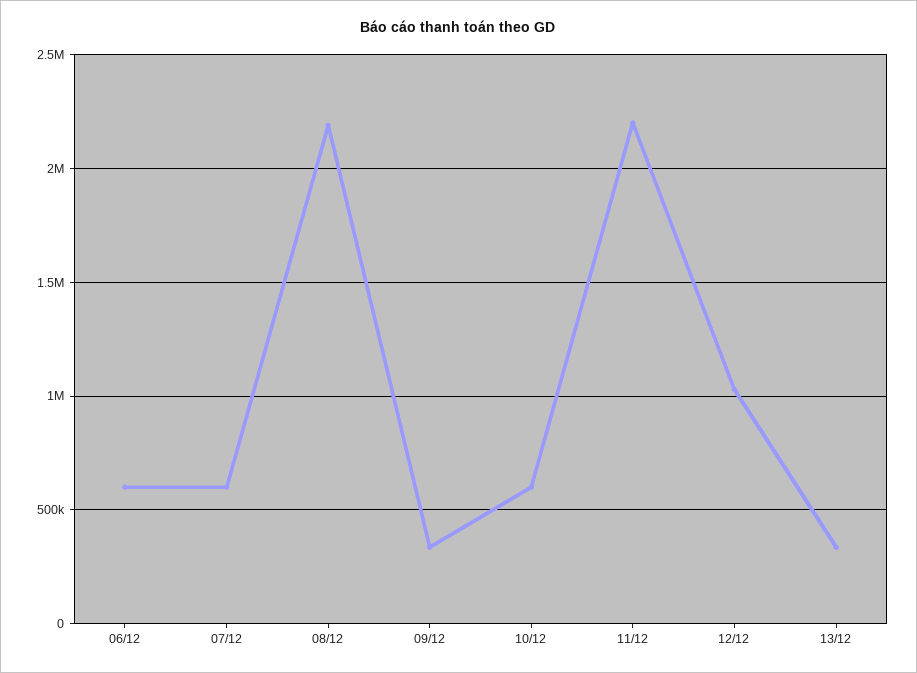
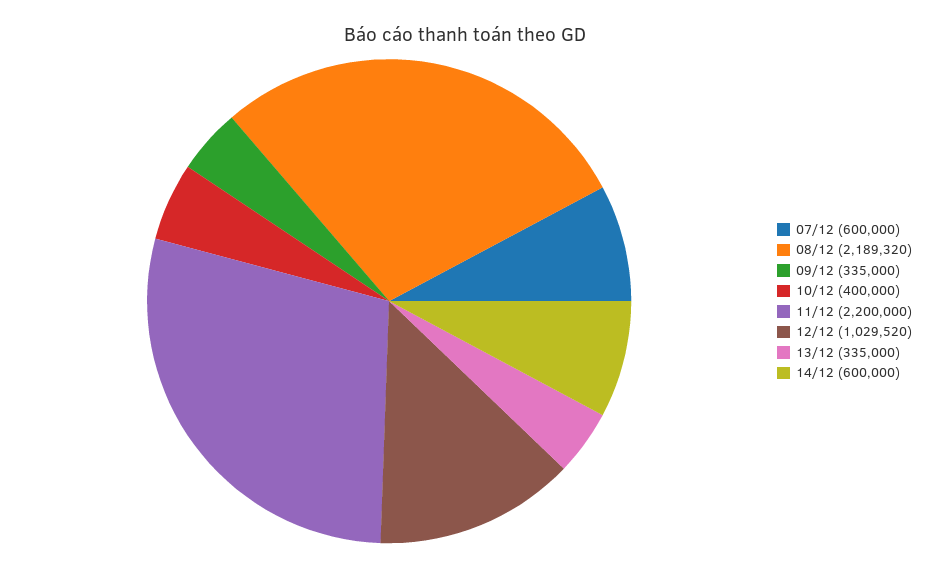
06/12: 600000 -> none
10/12: 600000 -> 400000
14/12: none -> 600000

